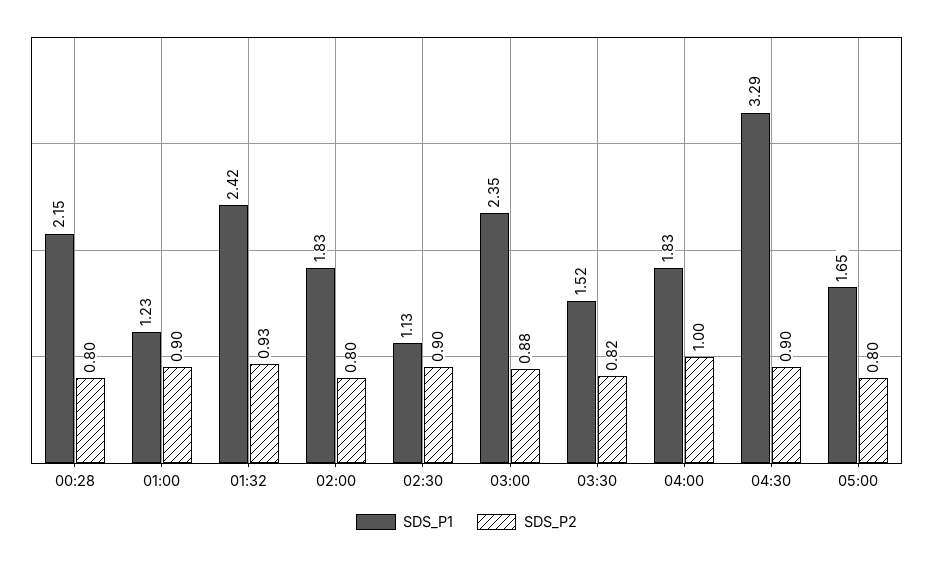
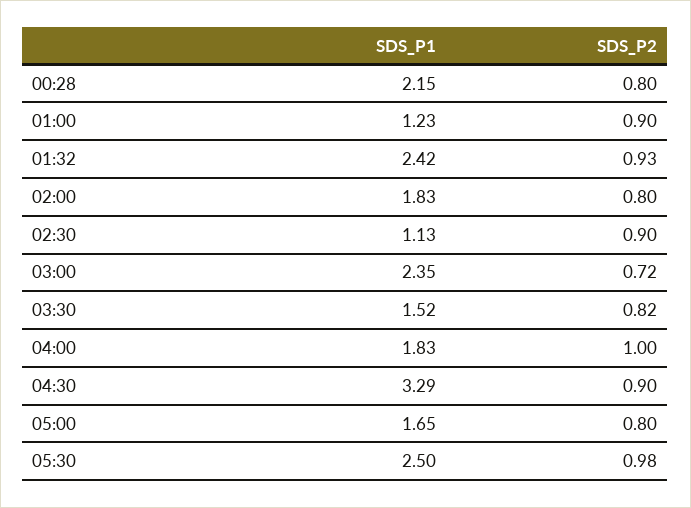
SDS_P2, 03:00: 0.88 -> 0.72
SDS_P1, 05:30: none -> 2.5
SDS_P2, 05:30: none -> 0.98

